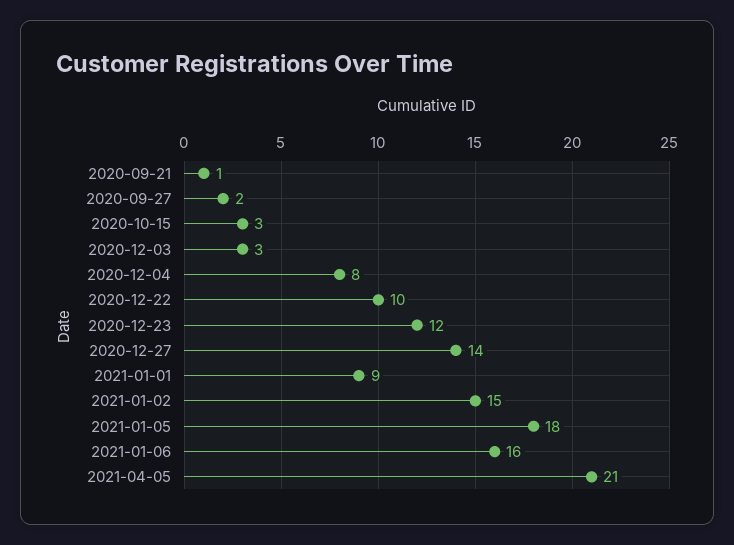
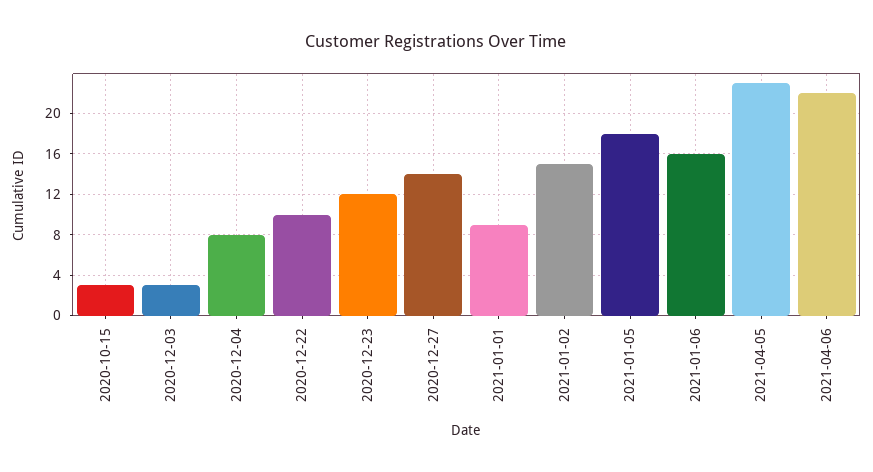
2020-09-21: 1 -> none
2020-09-27: 2 -> none
2021-04-05: 21 -> 23
2021-04-06: none -> 22

